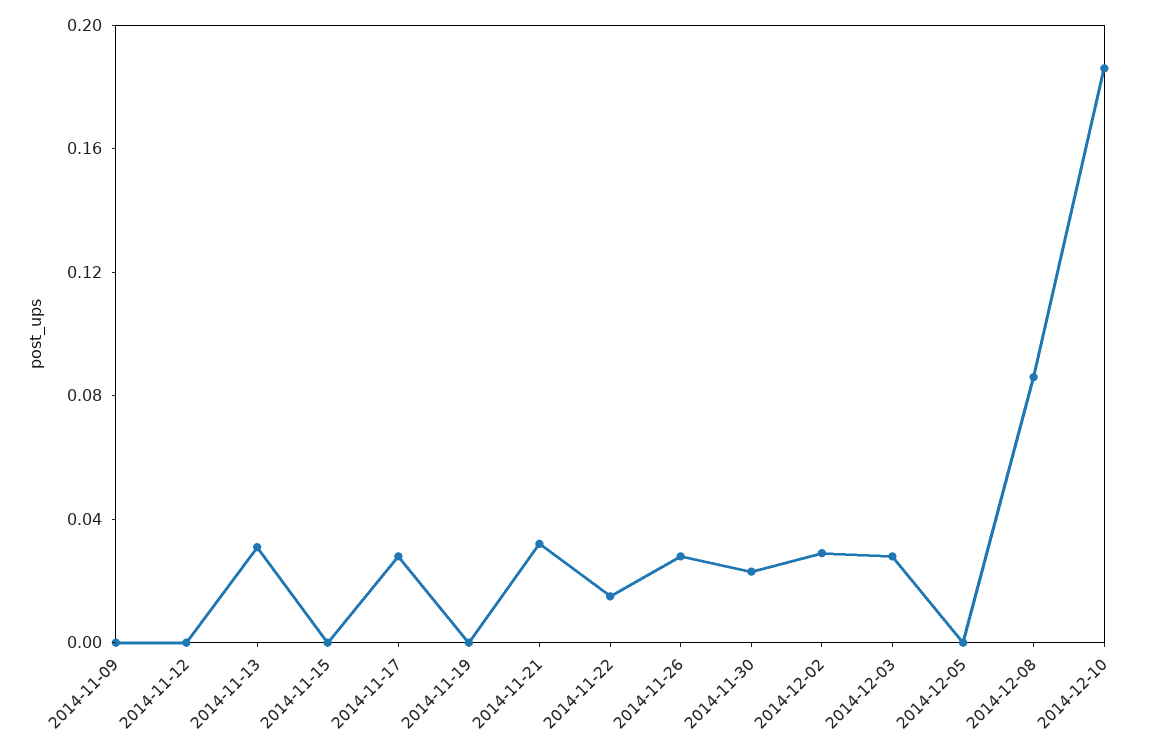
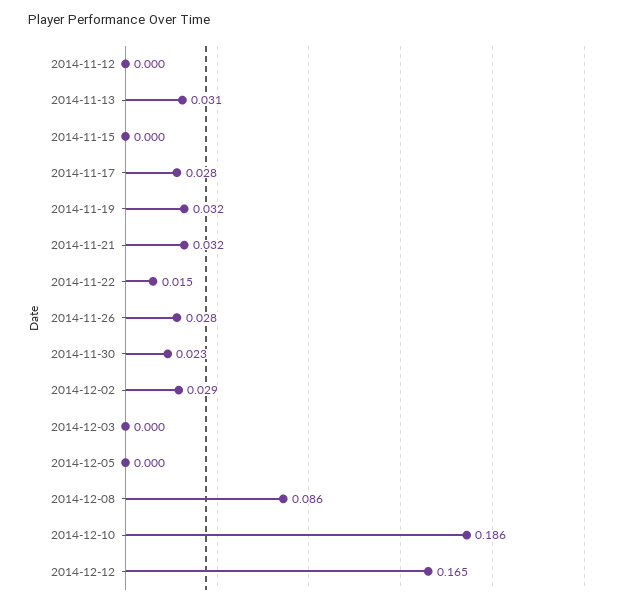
2014-11-09: 0 -> none
2014-11-19: 0 -> 0.032
2014-12-03: 0.03 -> 0
2014-12-12: none -> 0.165

